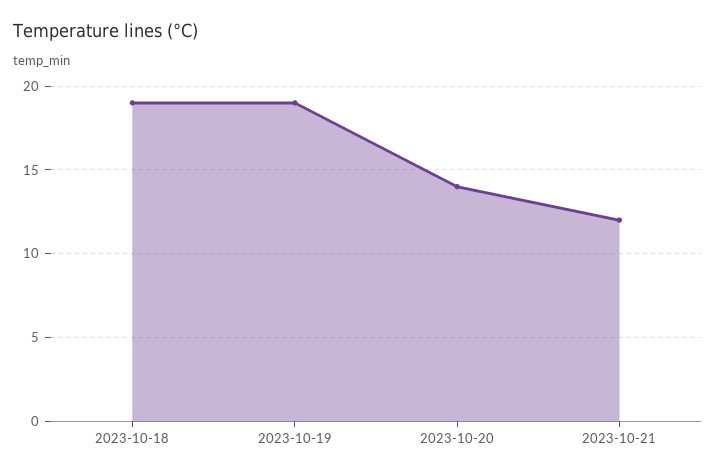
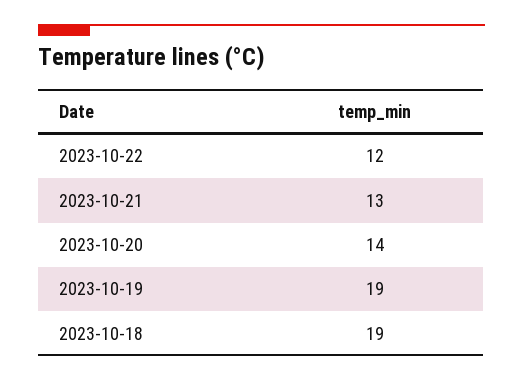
2023-10-21: 12 -> 13
2023-10-22: none -> 12

